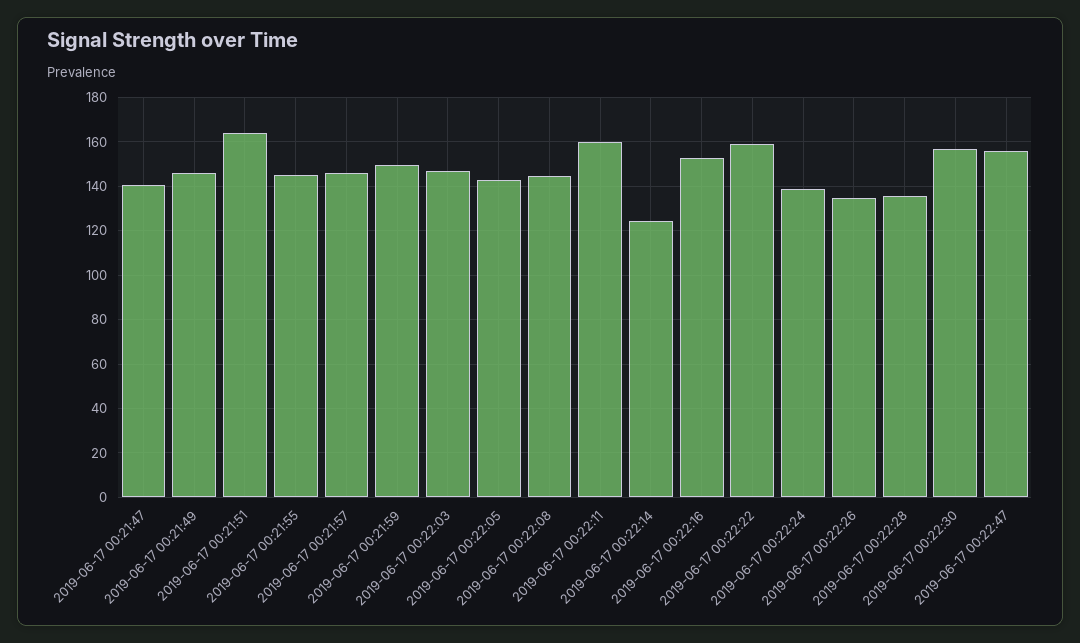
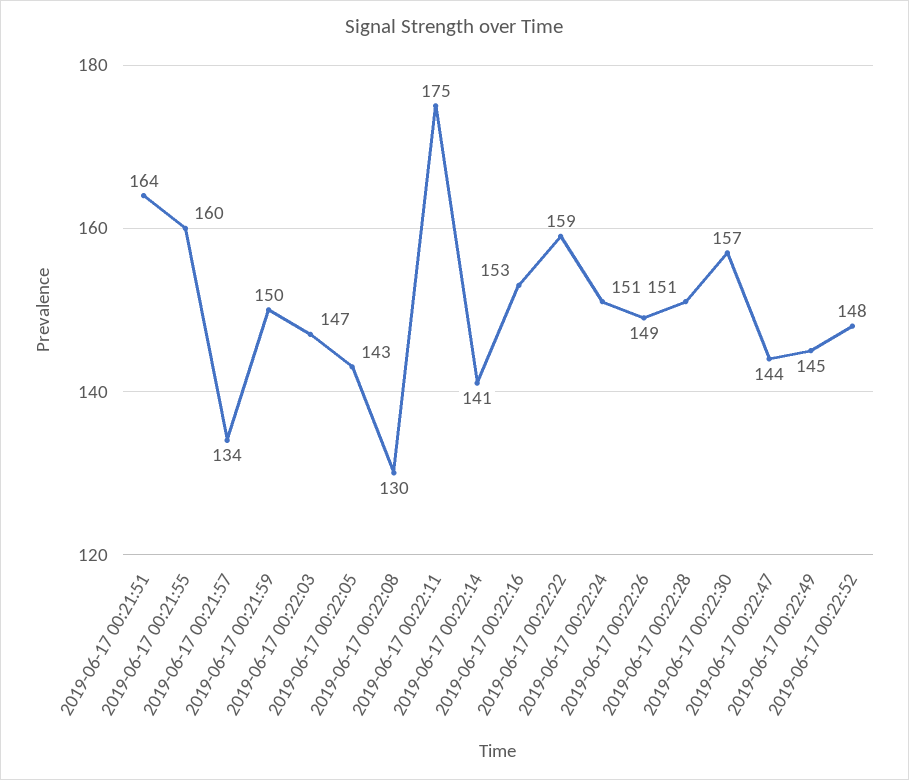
2019-06-17 00:21:47: 140 -> none
2019-06-17 00:21:49: 145 -> none
2019-06-17 00:21:55: 145 -> 160
2019-06-17 00:21:57: 145 -> 134
2019-06-17 00:22:08: 145 -> 130
2019-06-17 00:22:11: 160 -> 175
2019-06-17 00:22:14: 125 -> 141
2019-06-17 00:22:24: 140 -> 151
2019-06-17 00:22:26: 135 -> 149
2019-06-17 00:22:28: 135 -> 151
2019-06-17 00:22:47: 155 -> 144
2019-06-17 00:22:49: none -> 145
2019-06-17 00:22:52: none -> 148

